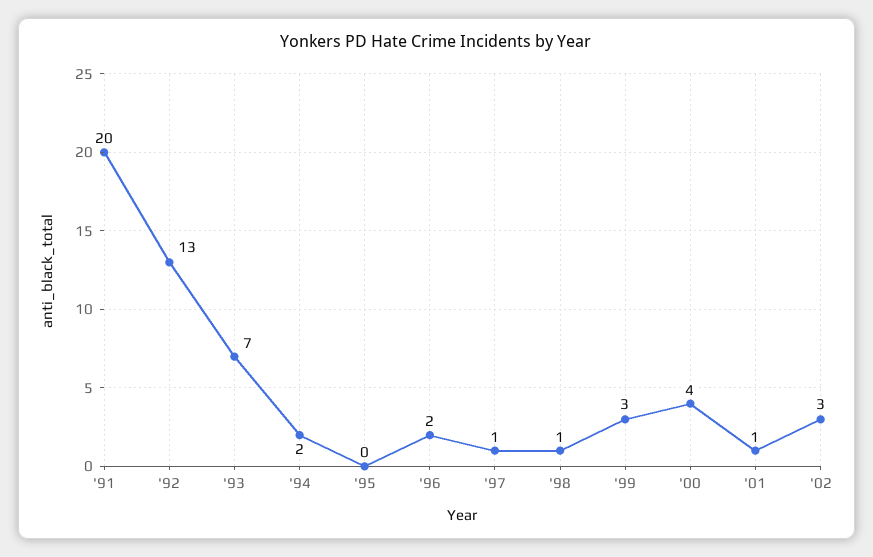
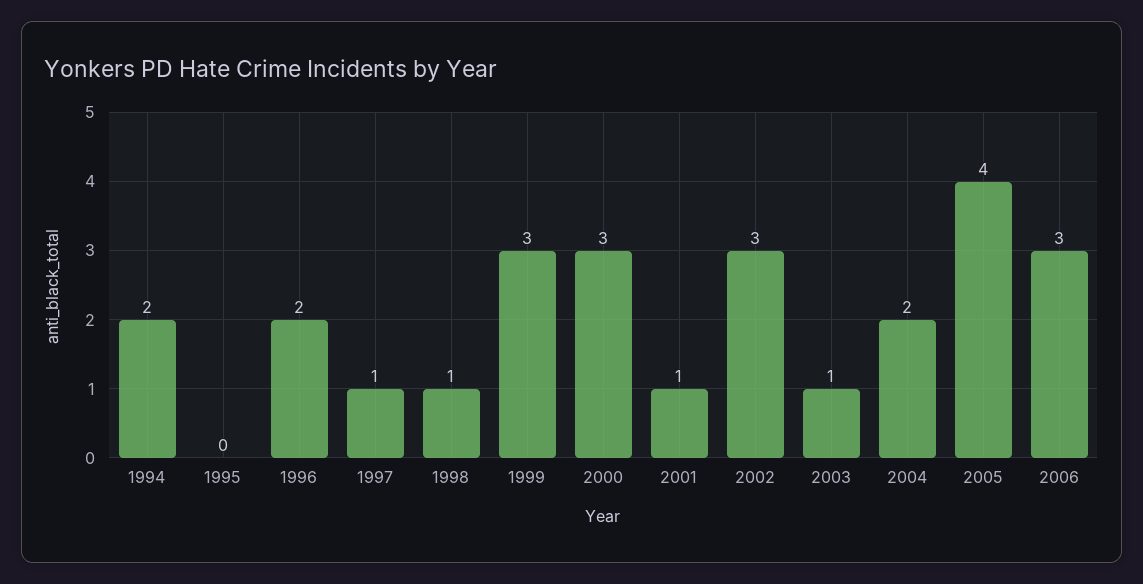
'91: 20 -> none
'92: 13 -> none
'93: 7 -> none
'00: 4 -> 3
2003: none -> 1
2004: none -> 2
2005: none -> 4
2006: none -> 3

